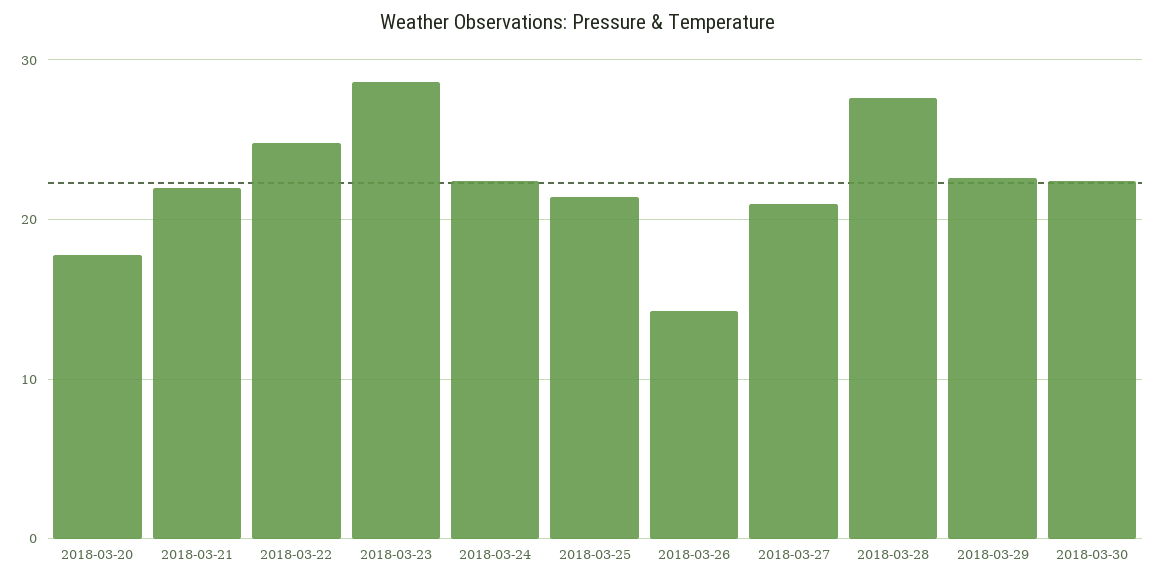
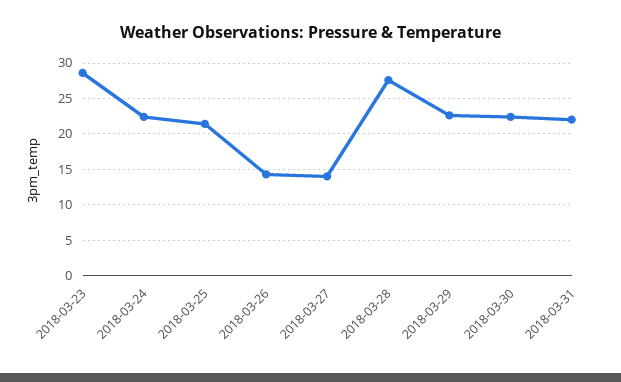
2018-03-20: 18 -> none
2018-03-21: 22 -> none
2018-03-22: 25 -> none
2018-03-27: 21 -> 14
2018-03-31: none -> 22

